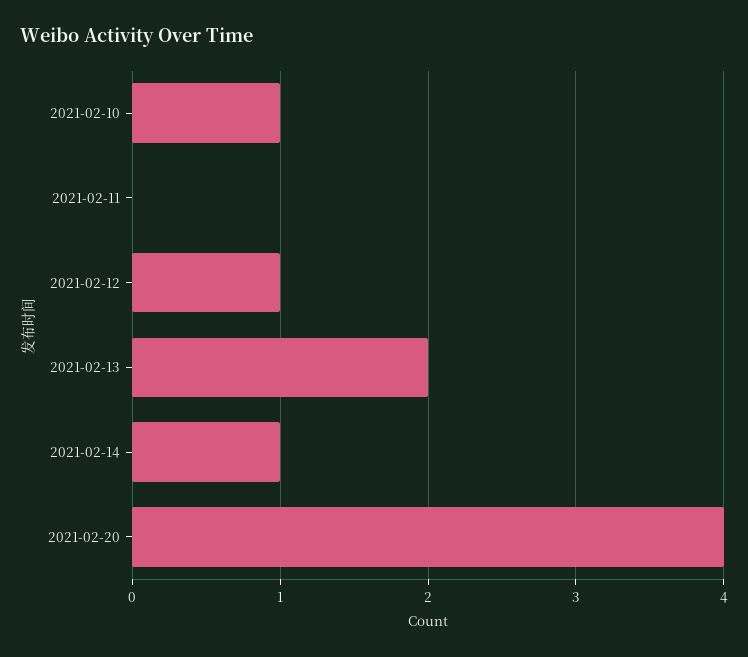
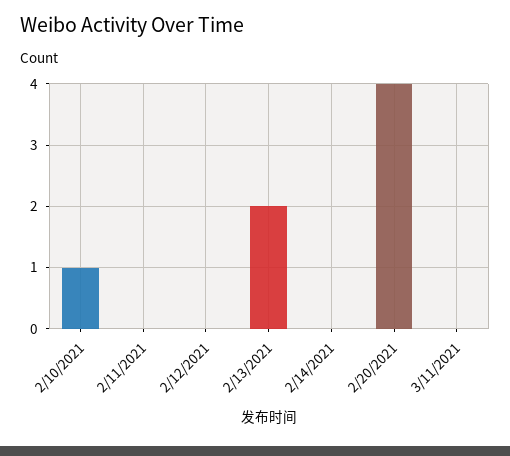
2021-02-12: 1 -> 0
2021-02-14: 1 -> 0
3/11/2021: none -> 0

